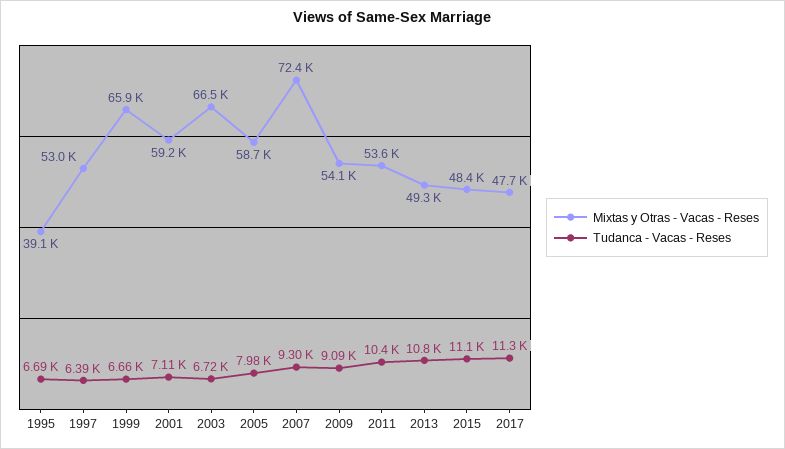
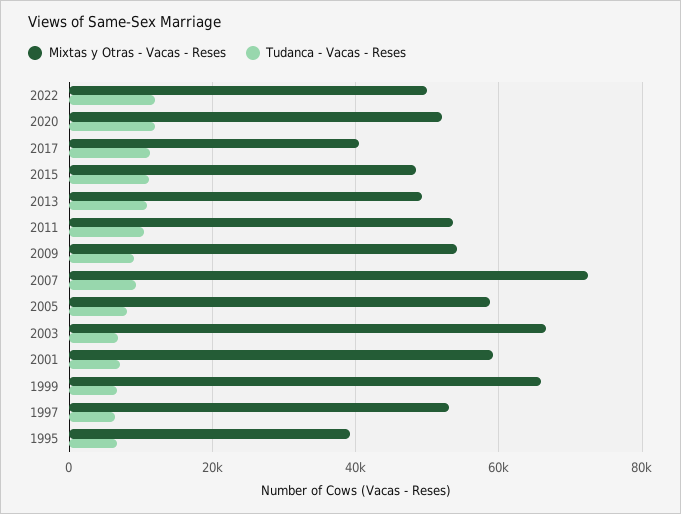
Mixtas y Otras - Vacas - Reses, 2017: 47700 -> 40000
Mixtas y Otras - Vacas - Reses, 2022: none -> 50000
Tudanca - Vacas - Reses, 2022: none -> 12000
Mixtas y Otras - Vacas - Reses, 2020: none -> 52000
Tudanca - Vacas - Reses, 2020: none -> 12000

